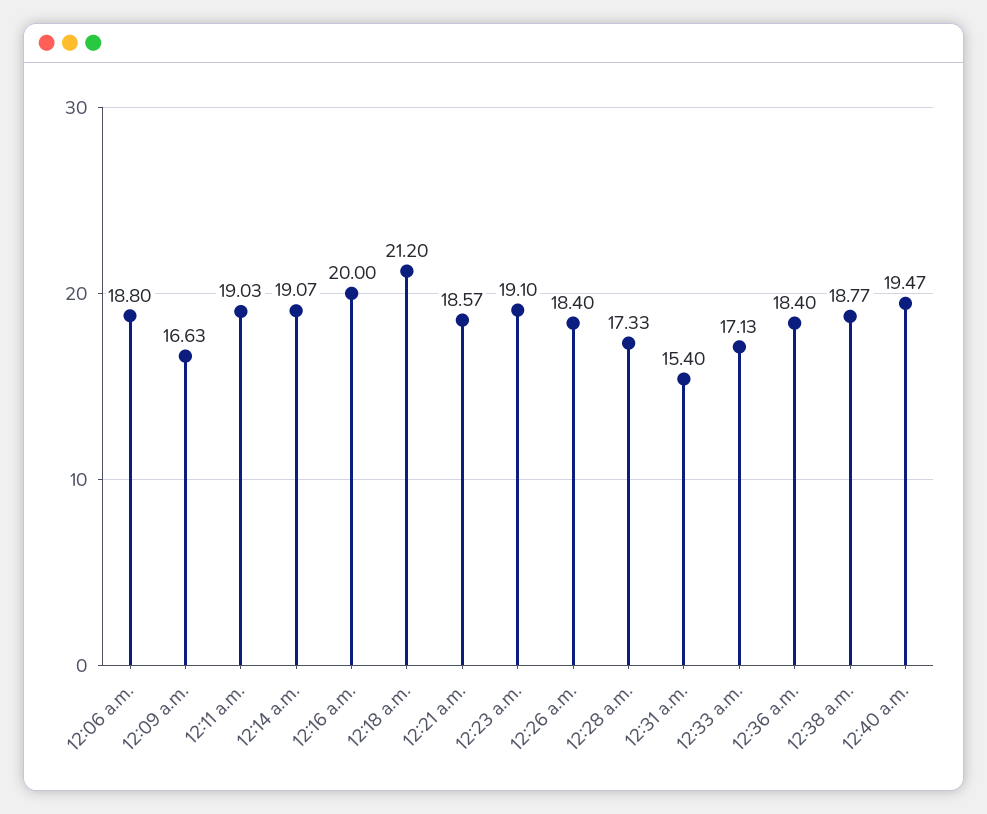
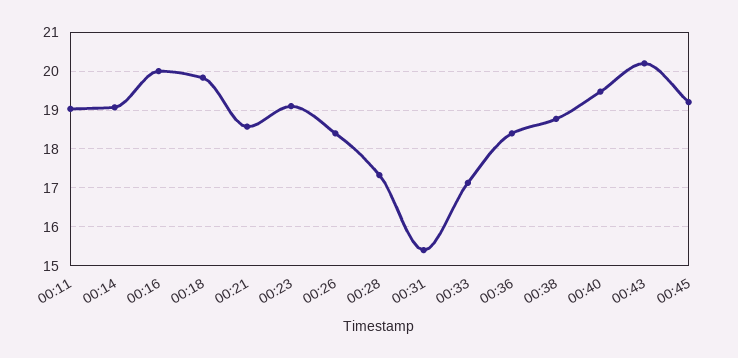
12:06 a.m.: 18.8 -> none
12:09 a.m.: 16.63 -> none
12:18 a.m.: 21.2 -> 19.8
00:43: none -> 20.2
00:45: none -> 19.2

